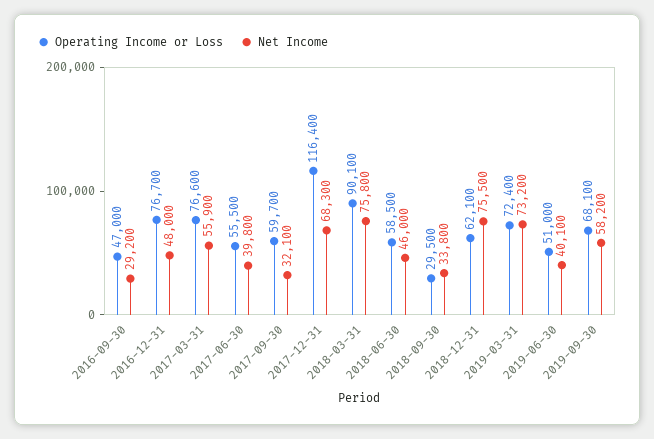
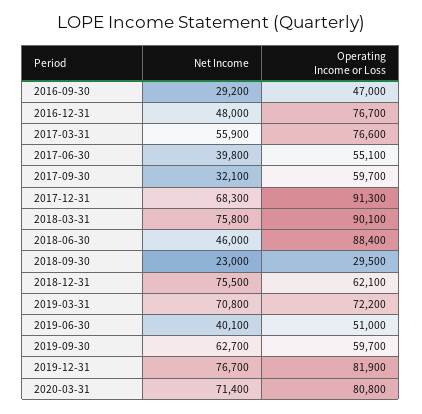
Operating Income or Loss, 2017-06-30: 55500 -> 55100
Operating Income or Loss, 2017-12-31: 116400 -> 91300
Operating Income or Loss, 2018-06-30: 58500 -> 88400
Net Income, 2018-09-30: 33800 -> 23000
Operating Income or Loss, 2019-03-31: 72400 -> 72200
Net Income, 2019-03-31: 73200 -> 70800
Operating Income or Loss, 2019-09-30: 68100 -> 59700
Net Income, 2019-09-30: 58200 -> 62700
Net Income, 2019-12-31: none -> 76700
Operating Income or Loss, 2019-12-31: none -> 81900
Net Income, 2020-03-31: none -> 71400
Operating Income or Loss, 2020-03-31: none -> 80800

